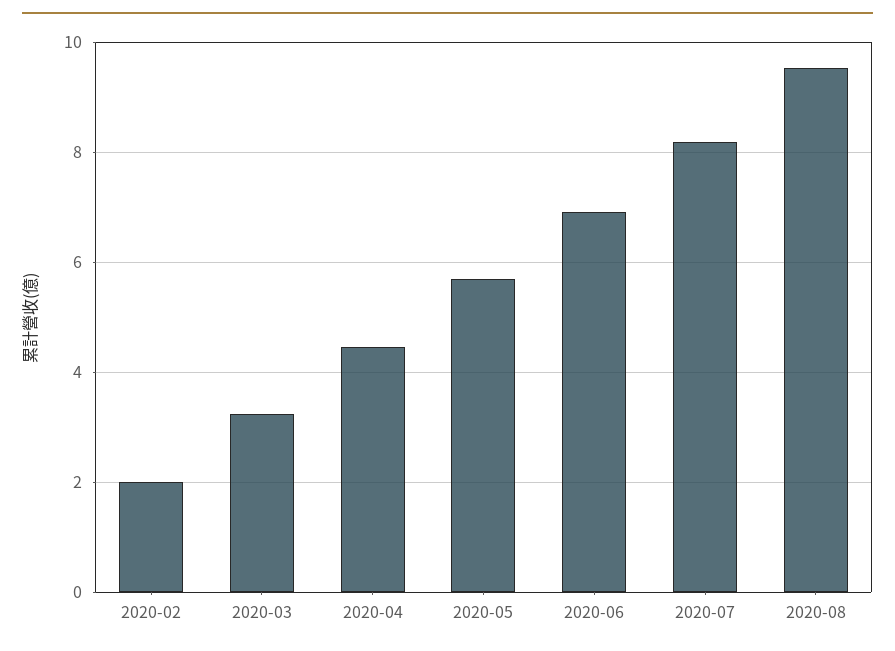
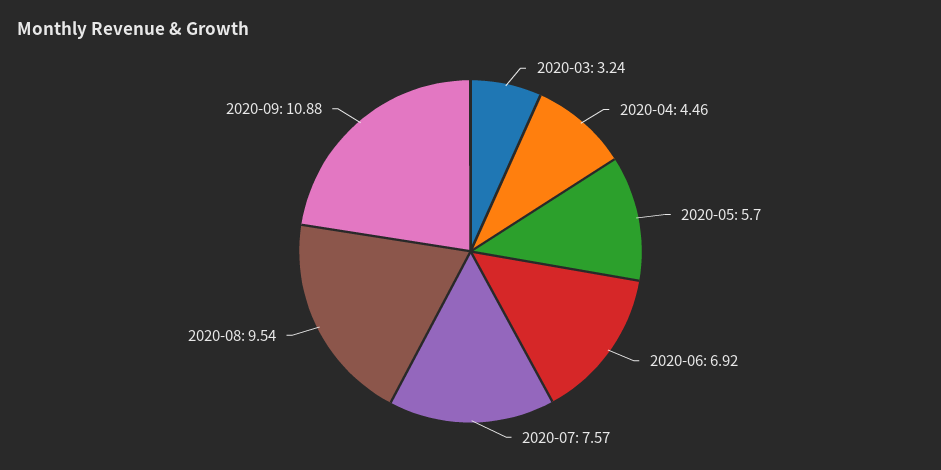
2020-02: 2 -> none
2020-07: 8.2 -> 7.57
2020-09: none -> 10.88

